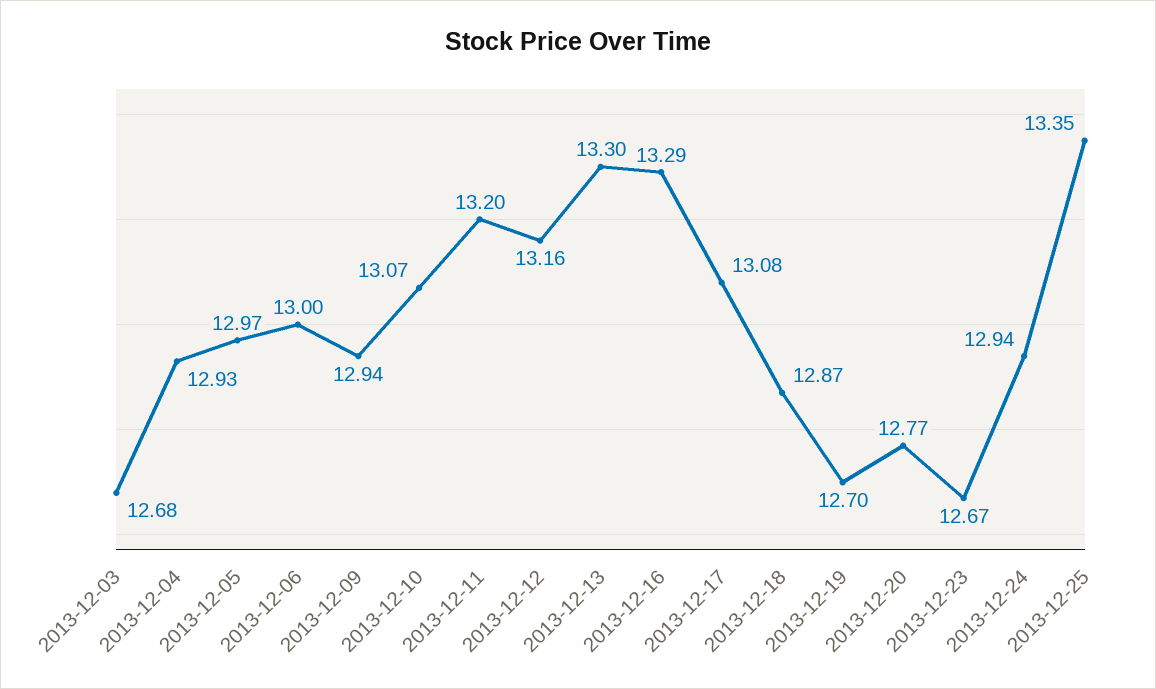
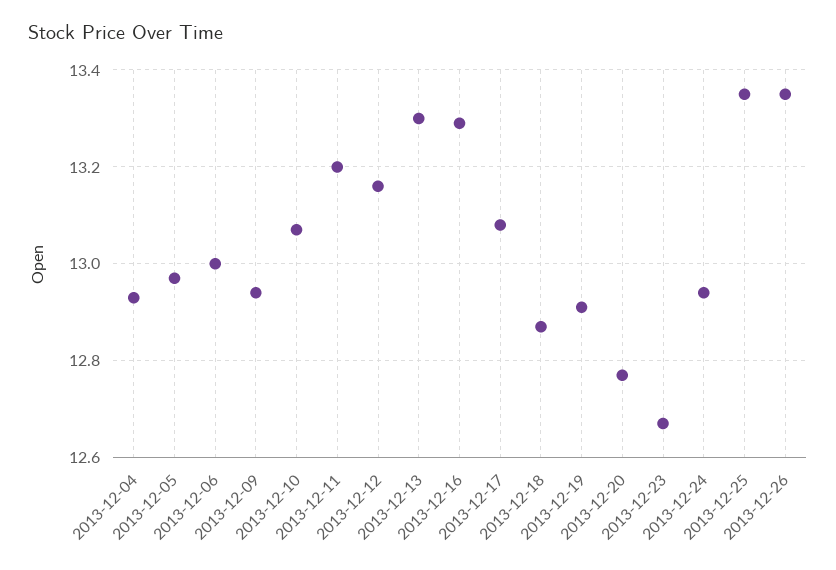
2013-12-03: 12.68 -> none
2013-12-19: 12.7 -> 12.9
2013-12-26: none -> 13.35

